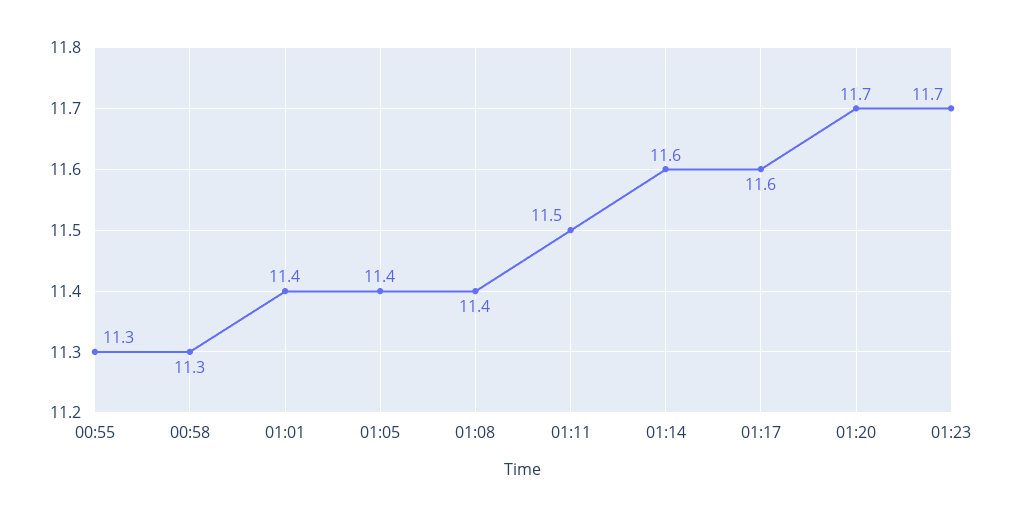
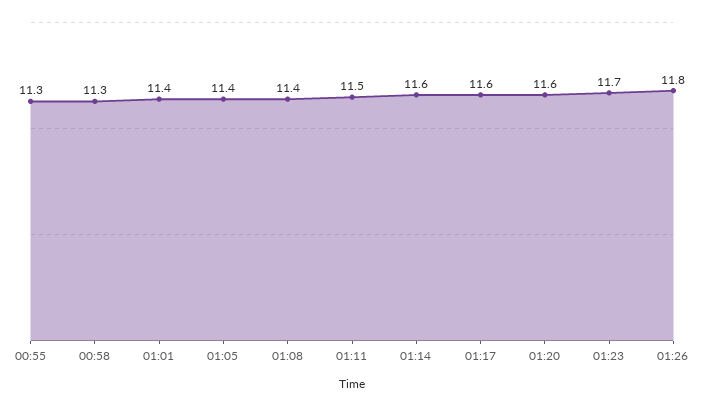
01:20: 11.7 -> 11.6
01:26: none -> 11.8

